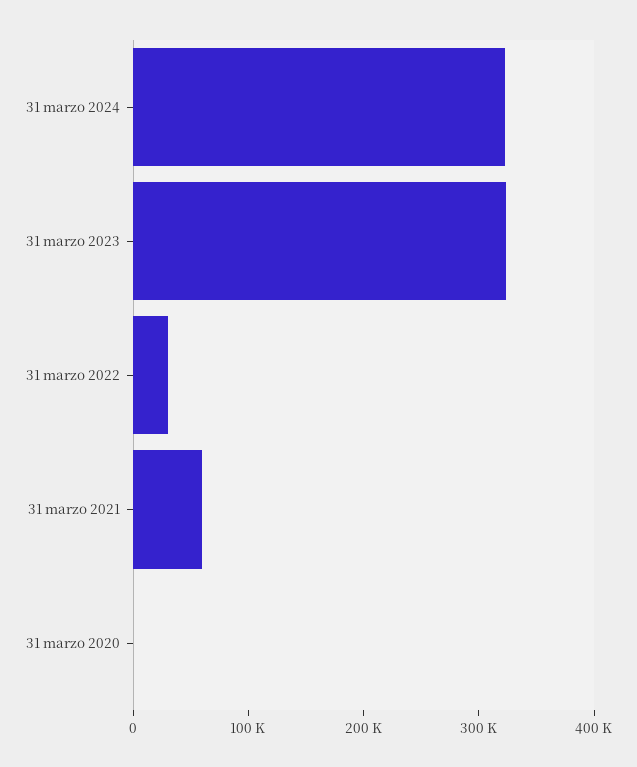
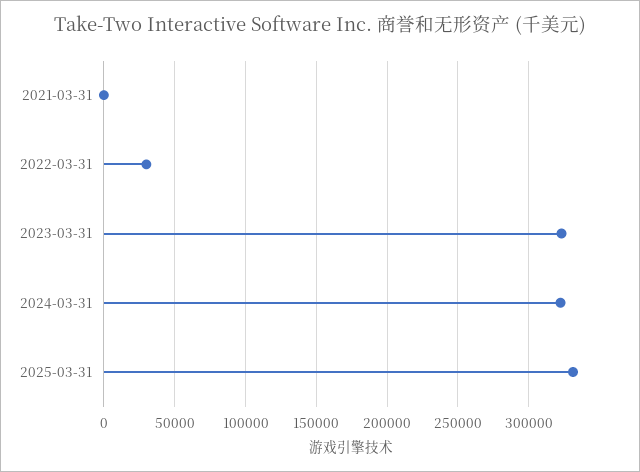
31 marzo 2021: 60000 -> 0
31 marzo 2020: 0 -> none
2025-03-31: none -> 330000

